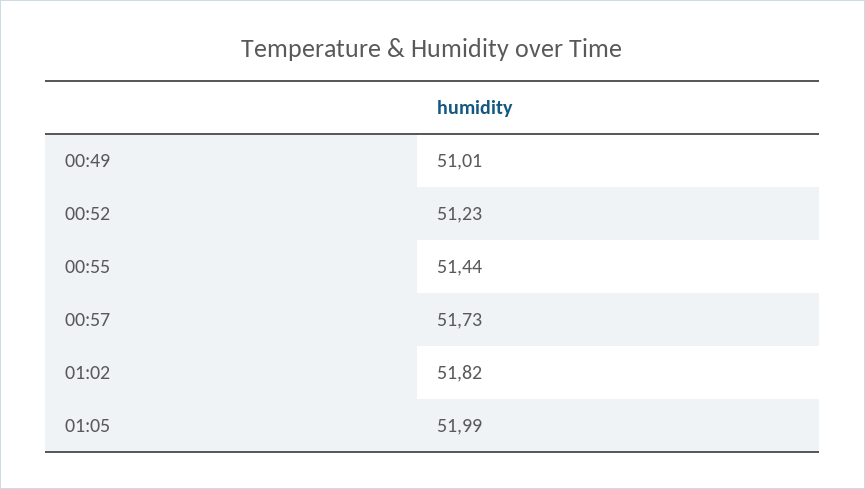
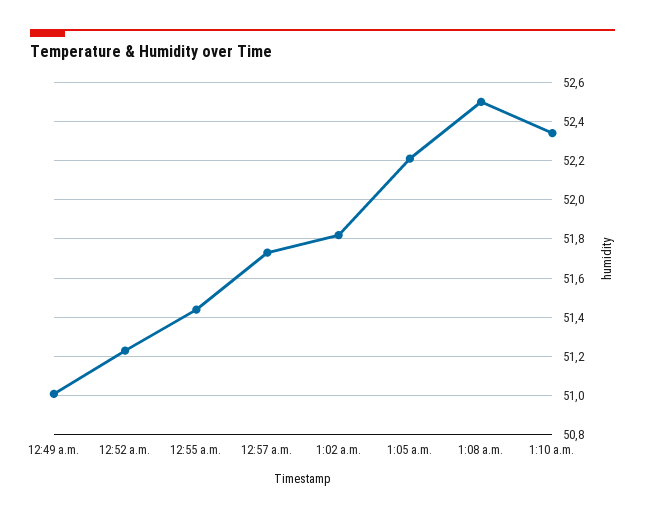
01:05: 51.99 -> 52.2
1:08 a.m.: none -> 52.5
1:10 a.m.: none -> 52.35

